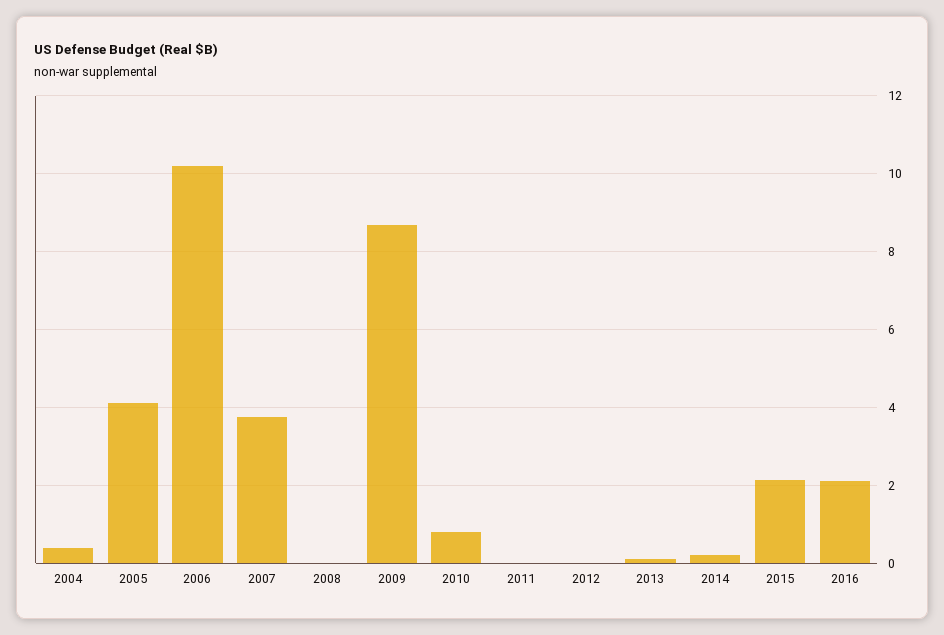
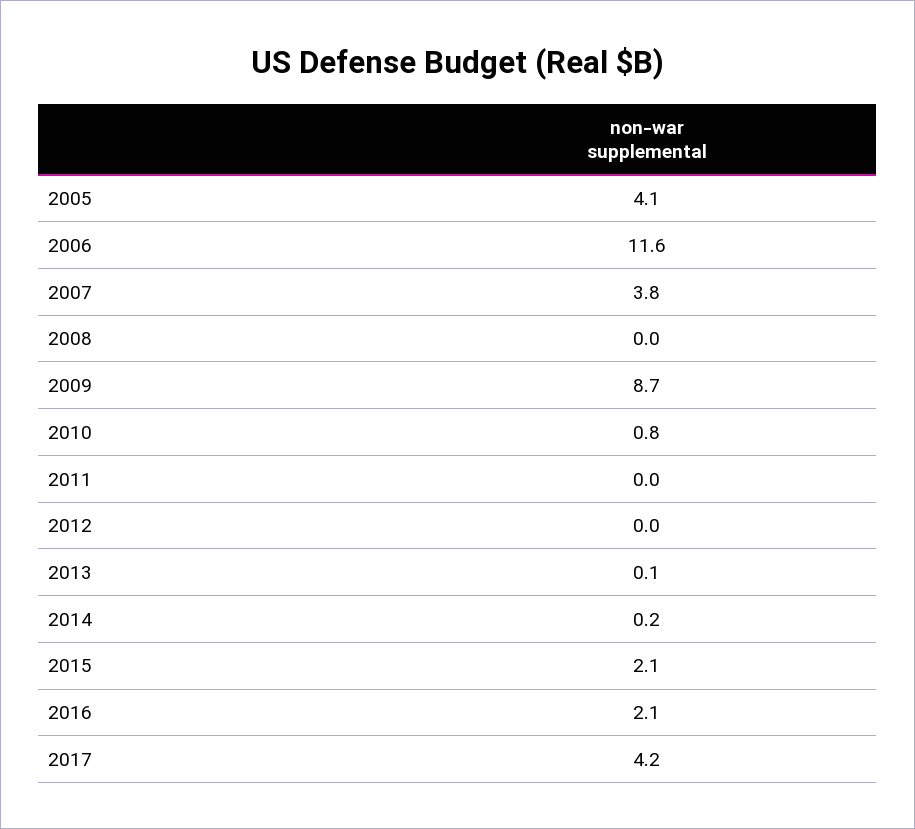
2004: 0.4 -> none
2006: 10.2 -> 11.6
2017: none -> 4.2

